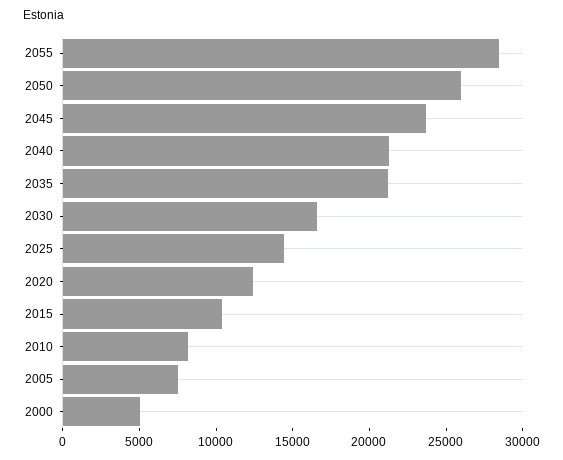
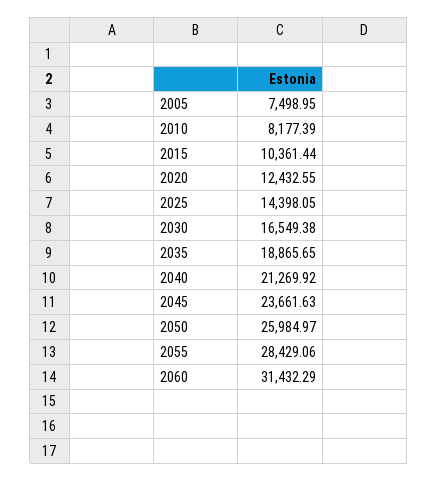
2035: 21000 -> 18865.65
2000: 5000 -> none
2060: none -> 31432.29

